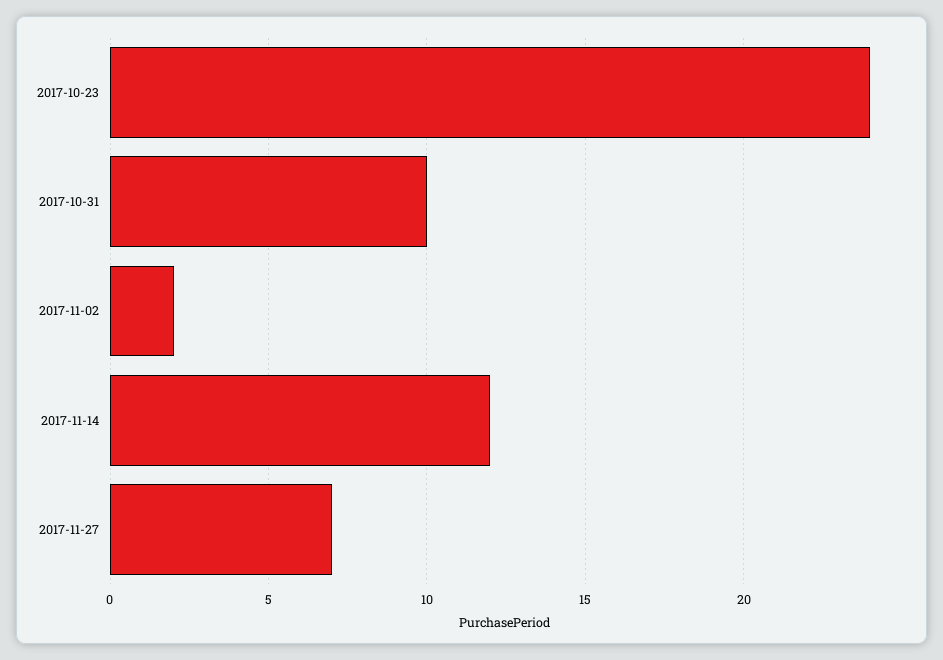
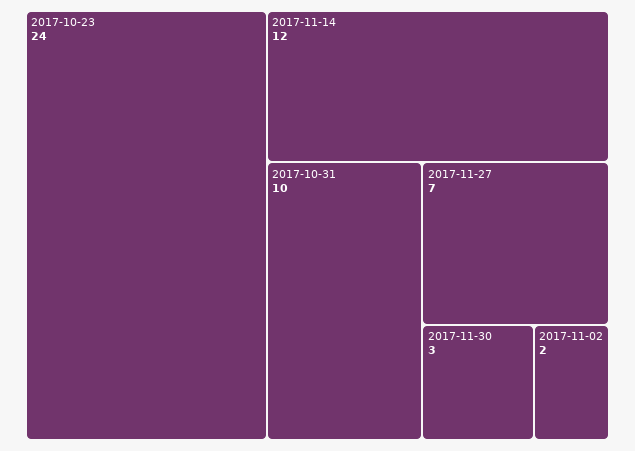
2017-11-30: none -> 3

